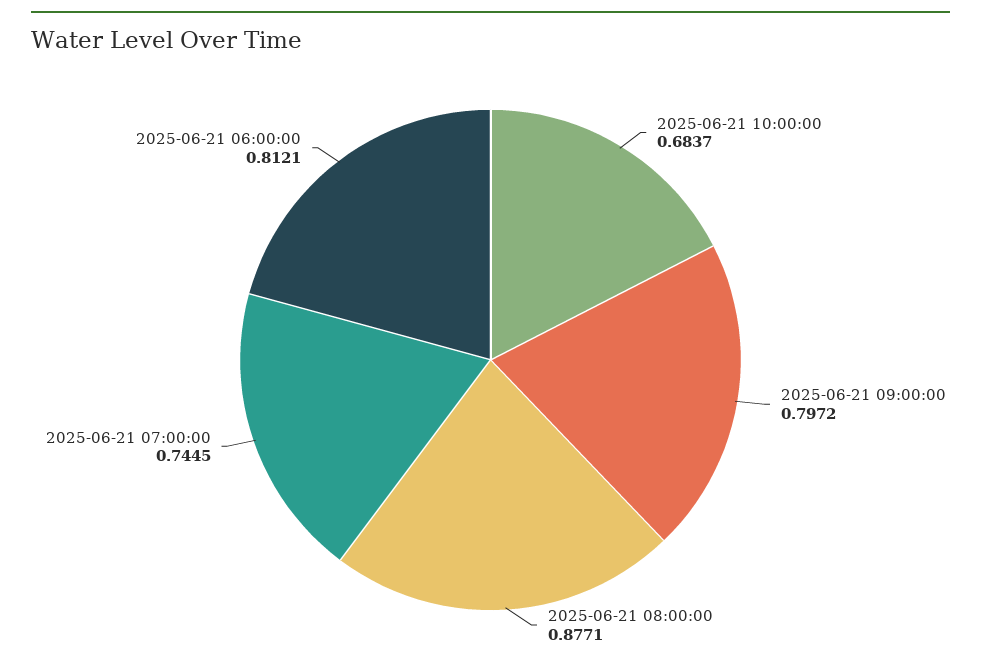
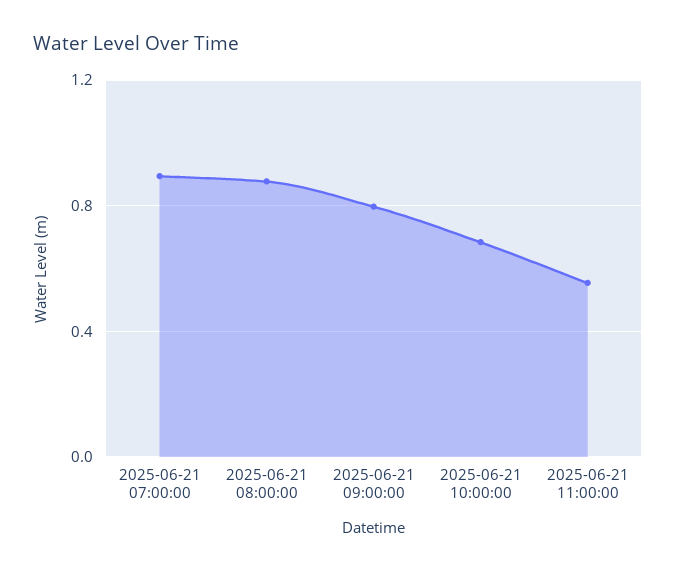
2025-06-21 07:00:00: 0.7445 -> 0.9
2025-06-21 06:00:00: 0.8121 -> none
2025-06-21 11:00:00: none -> 0.55

